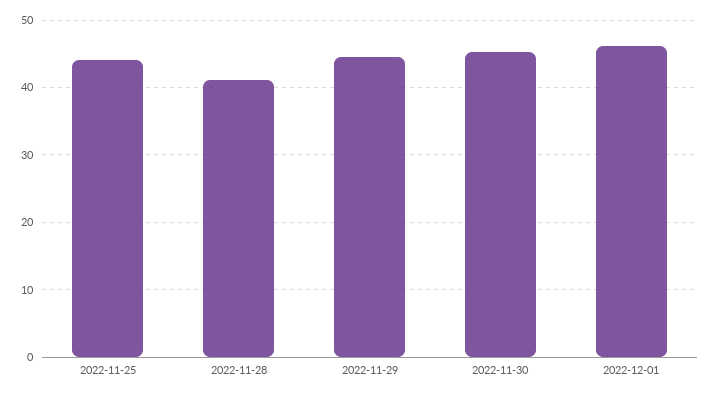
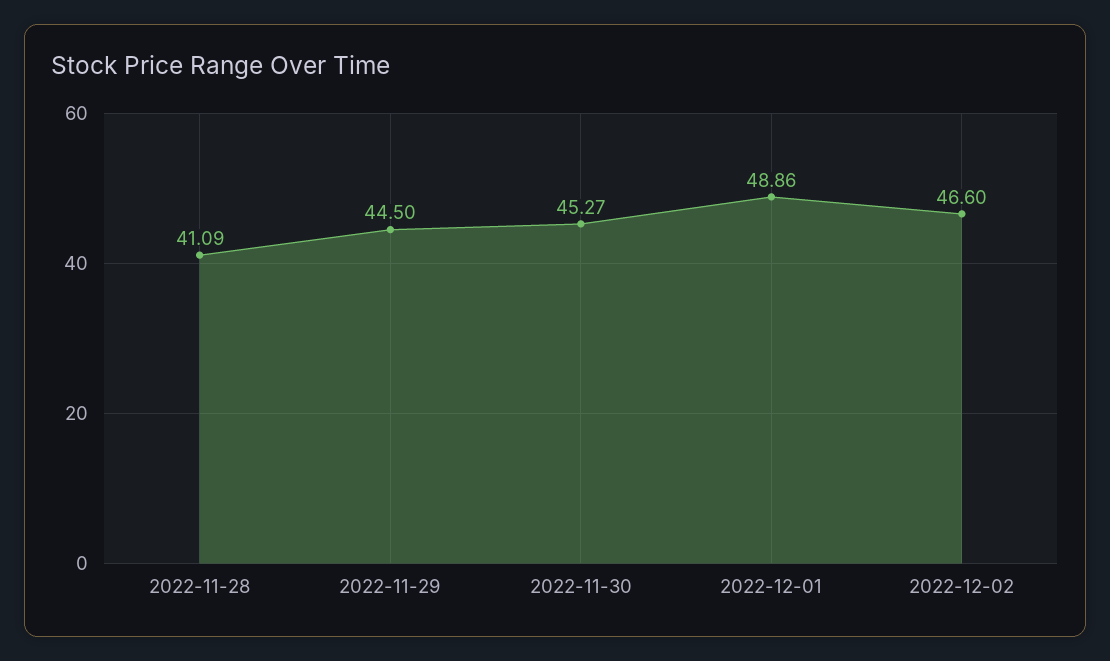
2022-11-25: 44 -> none
2022-12-01: 46 -> 48.86
2022-12-02: none -> 46.6

